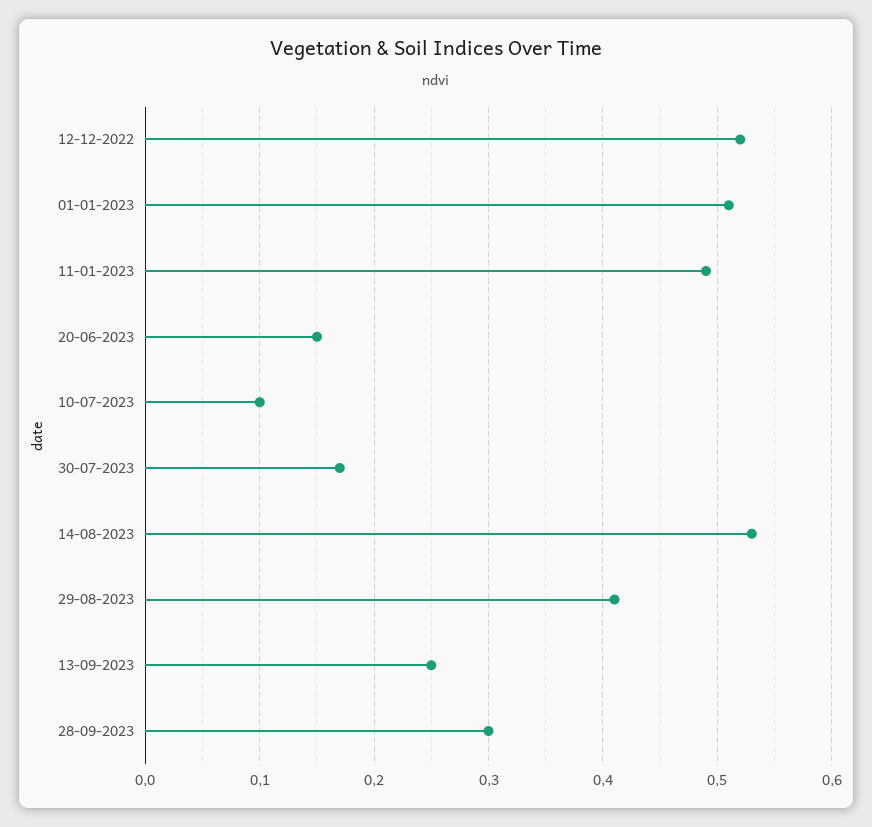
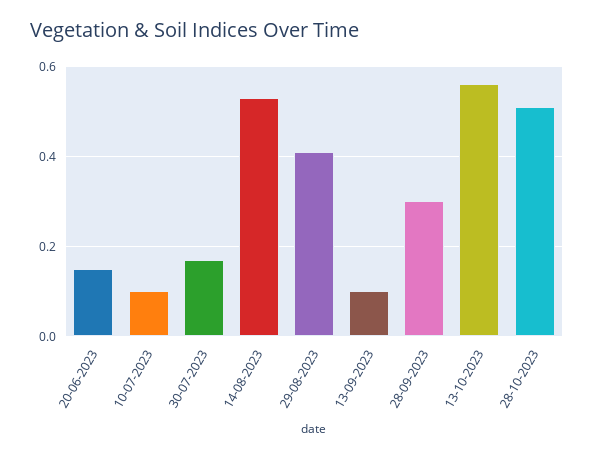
12-12-2022: 0.52 -> none
01-01-2023: 0.51 -> none
11-01-2023: 0.49 -> none
13-09-2023: 0.25 -> 0.1
13-10-2023: none -> 0.55
28-10-2023: none -> 0.5

